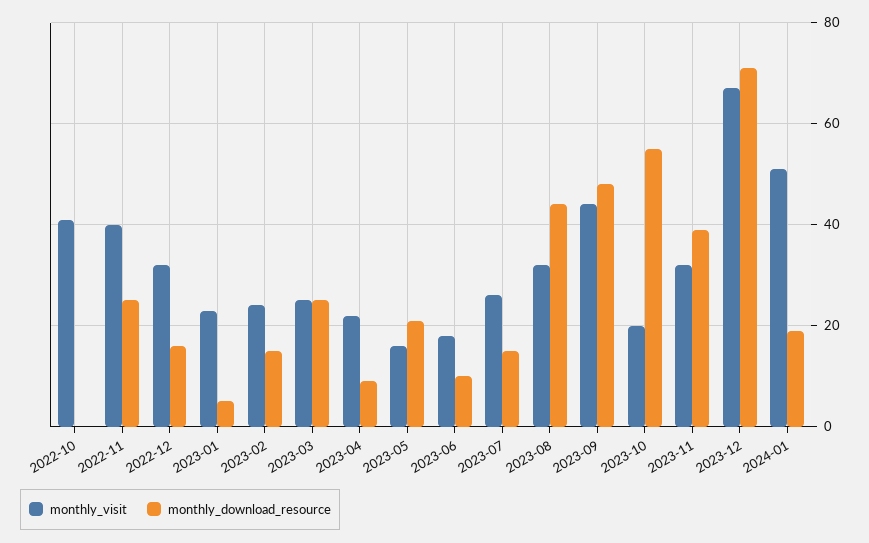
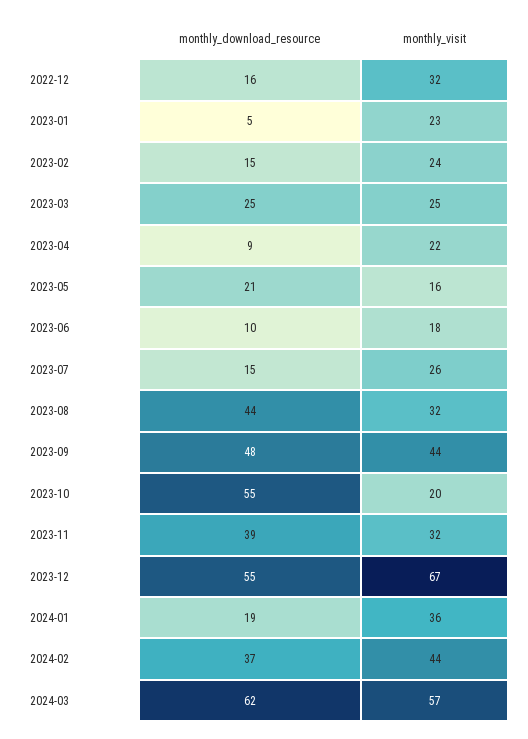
monthly_visit, 2022-10: 40 -> none
monthly_download_resource, 2022-10: 0 -> none
monthly_visit, 2022-11: 40 -> none
monthly_download_resource, 2022-11: 25 -> none
monthly_download_resource, 2023-12: 70 -> 55
monthly_visit, 2024-01: 50 -> 36
monthly_download_resource, 2024-02: none -> 37
monthly_visit, 2024-02: none -> 44
monthly_download_resource, 2024-03: none -> 62
monthly_visit, 2024-03: none -> 57

